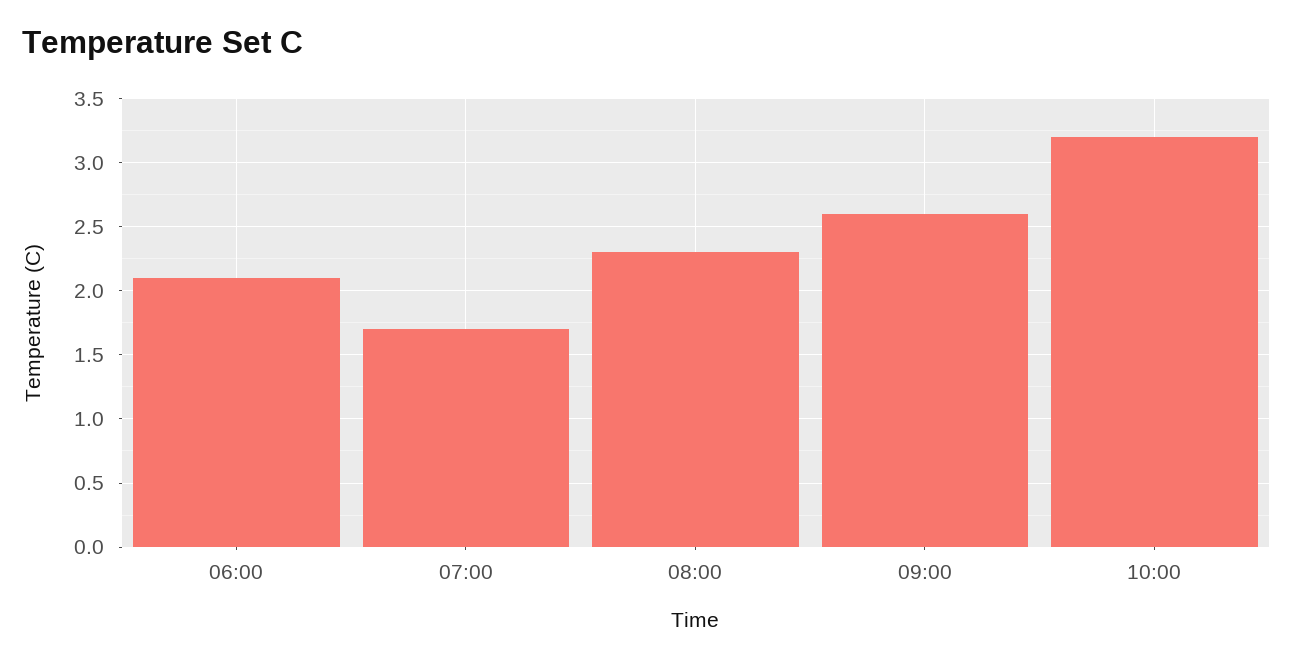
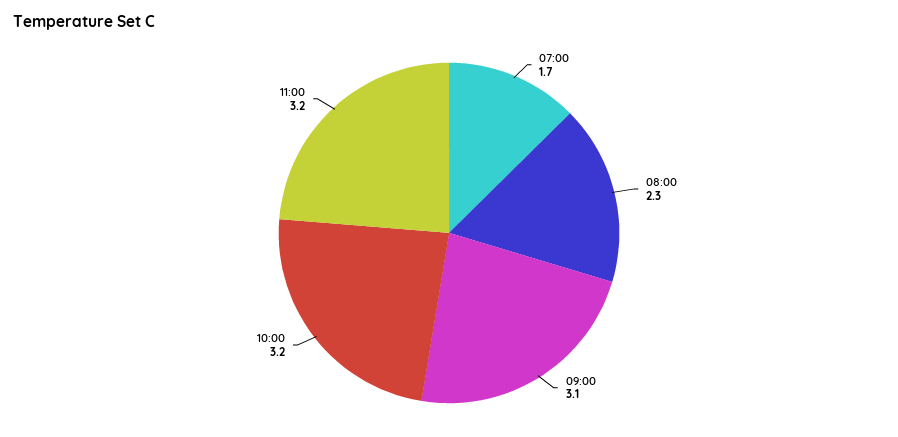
06:00: 2.1 -> none
09:00: 2.6 -> 3.1
11:00: none -> 3.2

